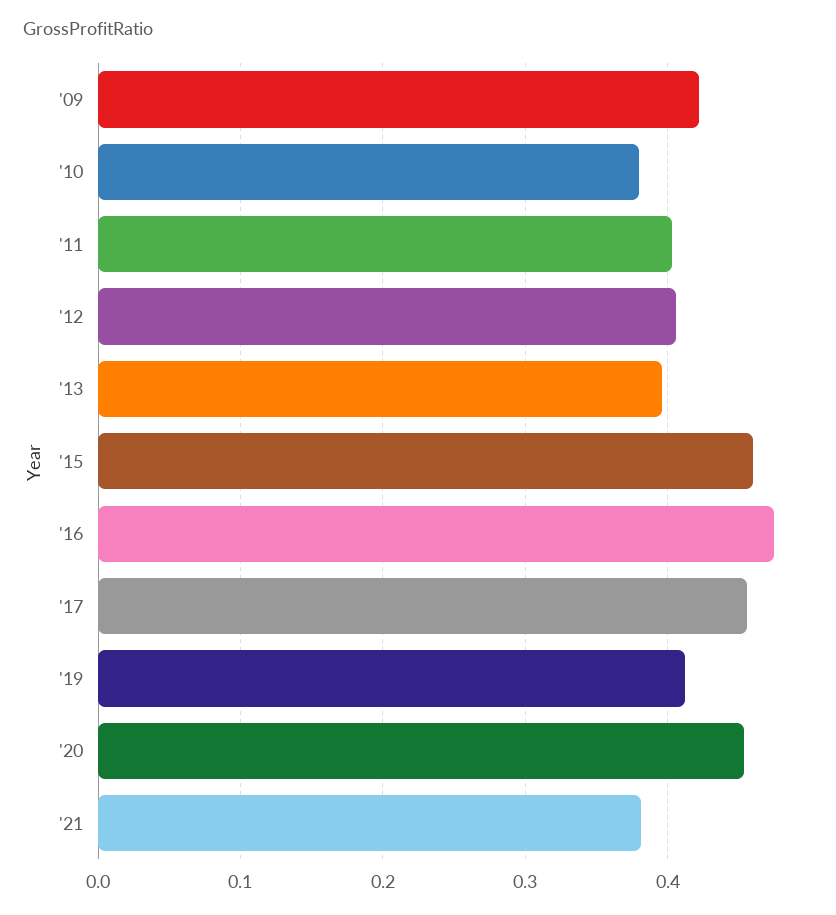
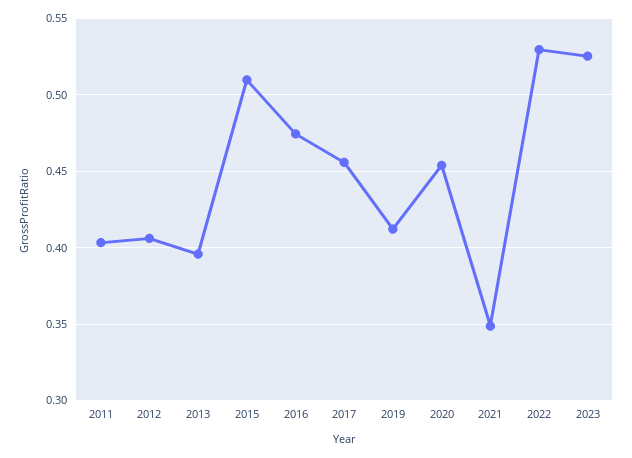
'09: 0.42 -> none
'10: 0.38 -> none
'15: 0.46 -> 0.51
'21: 0.38 -> 0.35
2022: none -> 0.53
2023: none -> 0.525

